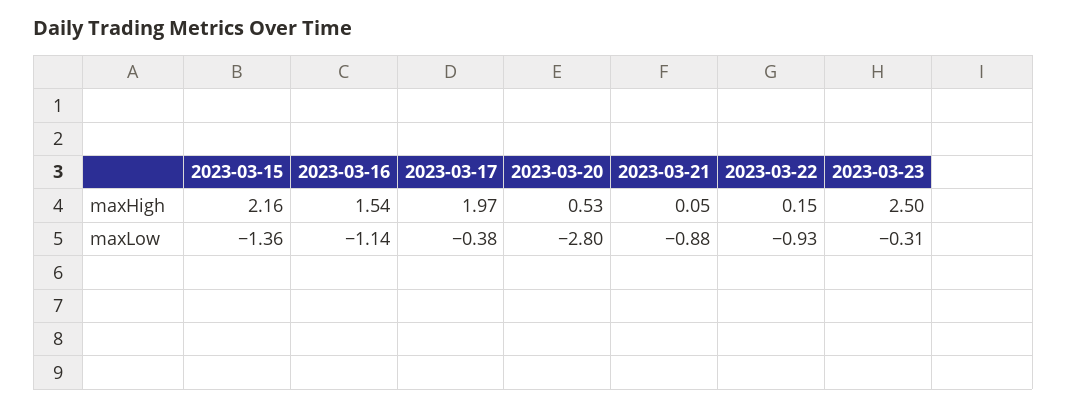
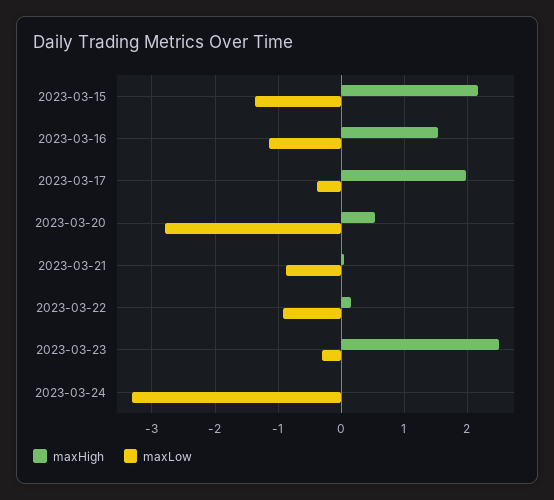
maxHigh, 2023-03-24: none -> 0
maxLow, 2023-03-24: none -> -3.3

